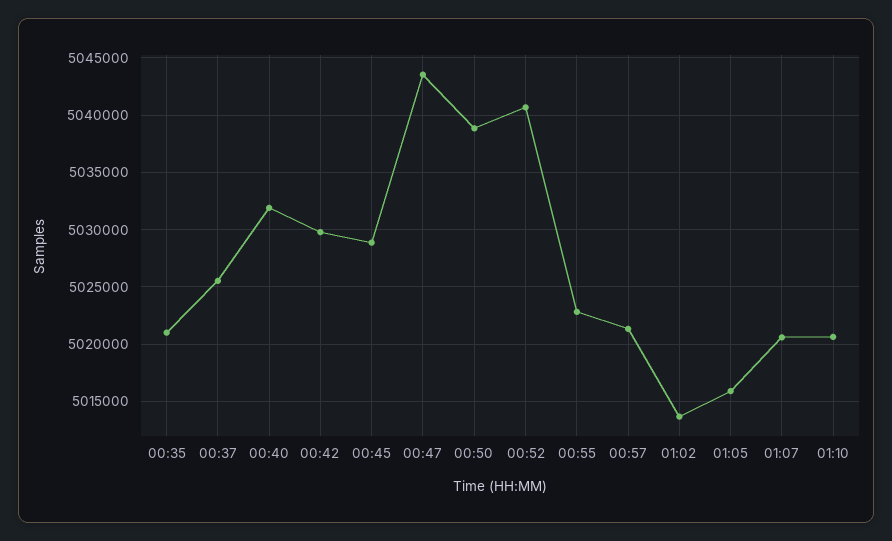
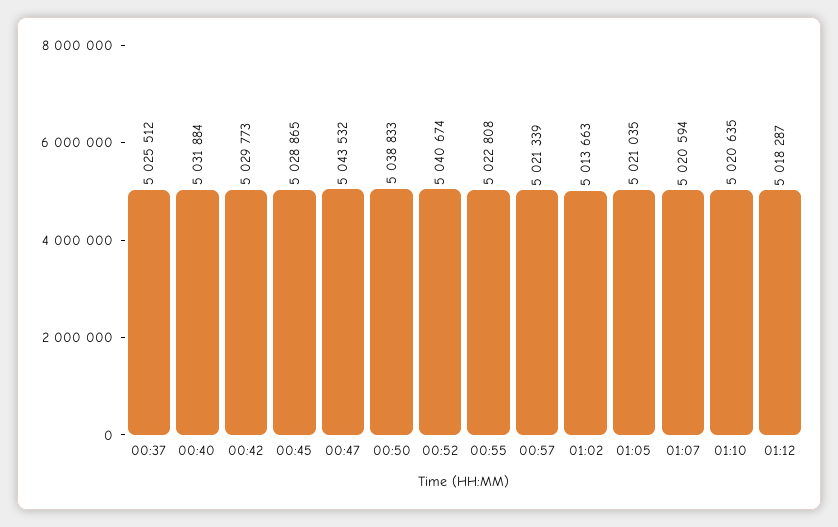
00:35: 5021000 -> none
01:05: 5016000 -> 5021035
01:12: none -> 5018287

